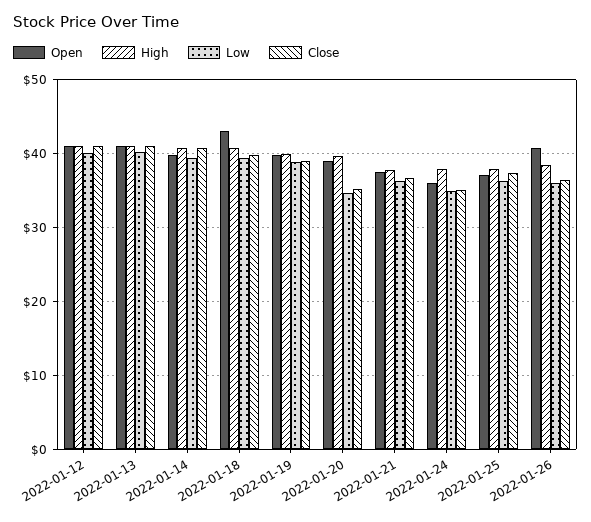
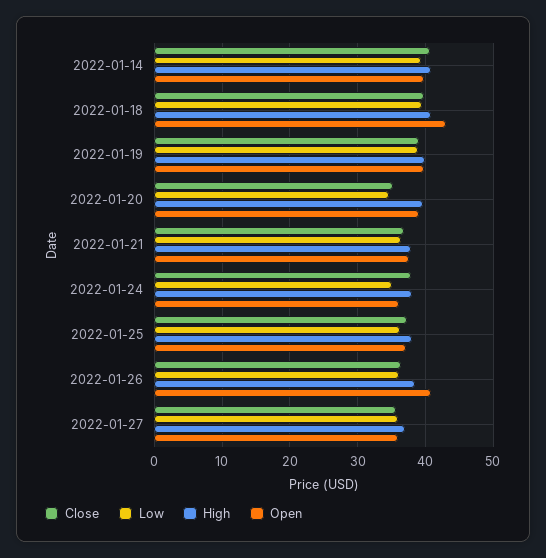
Open, 2022-01-12: 41 -> none
High, 2022-01-12: 41 -> none
Low, 2022-01-12: 40 -> none
Close, 2022-01-12: 41 -> none
Open, 2022-01-13: 41 -> none
High, 2022-01-13: 41 -> none
Low, 2022-01-13: 40 -> none
Close, 2022-01-13: 41 -> none
Close, 2022-01-24: 35 -> 38
Close, 2022-01-27: none -> 36
Low, 2022-01-27: none -> 36
High, 2022-01-27: none -> 37
Open, 2022-01-27: none -> 36

